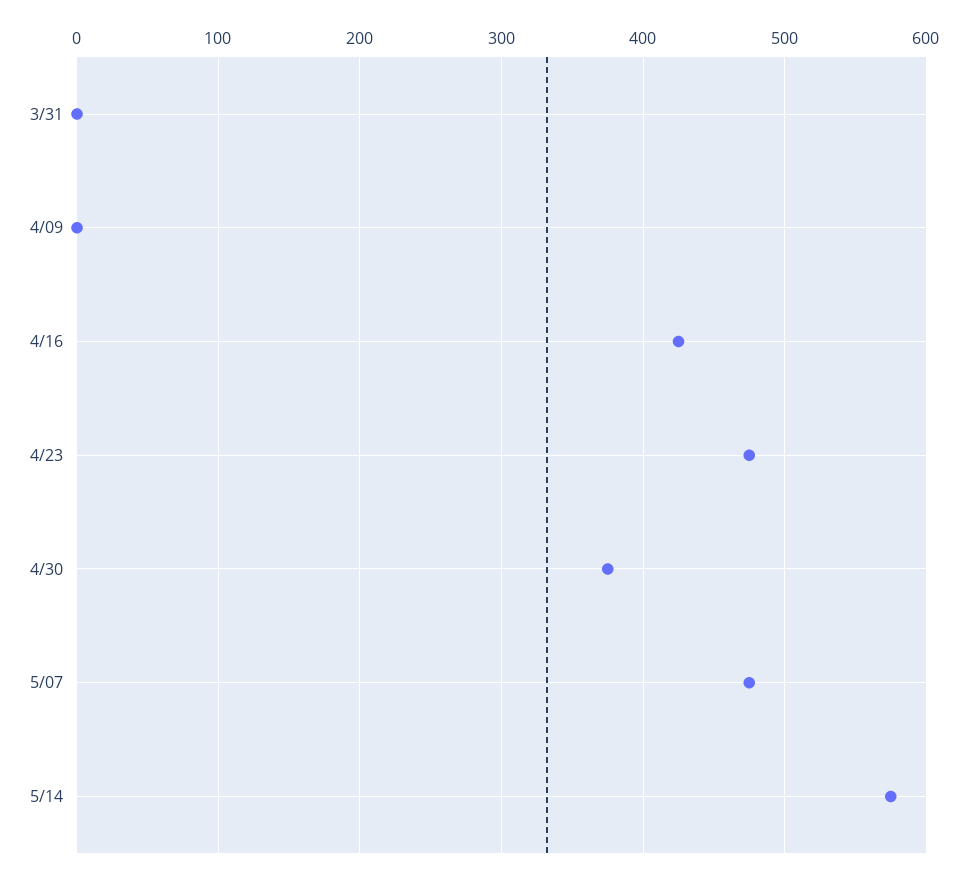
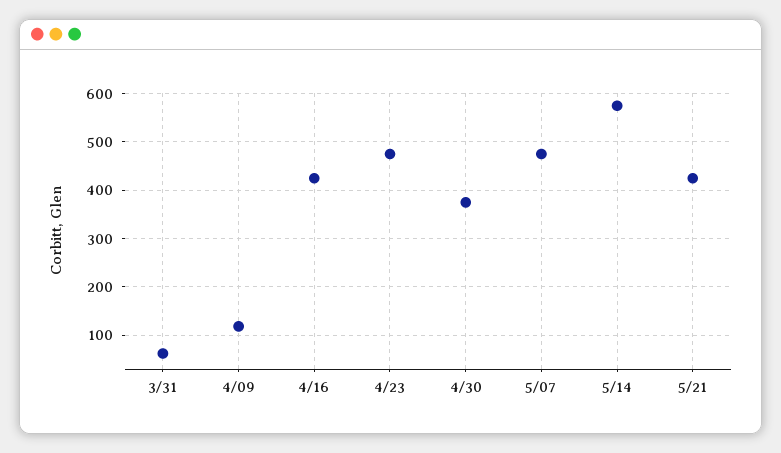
3/31: 0 -> 60
4/09: 0 -> 120
5/21: none -> 420

